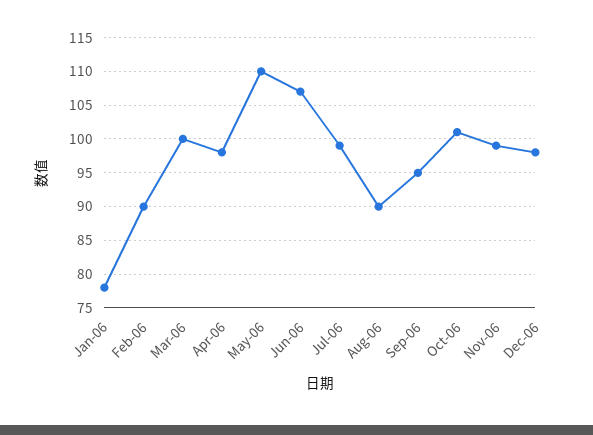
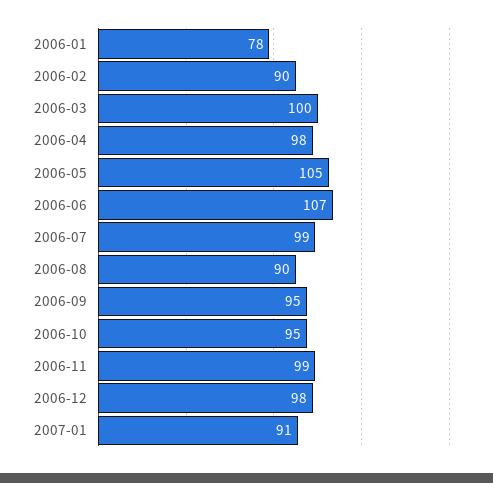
May-06: 110 -> 105
Oct-06: 101 -> 95
2007-01: none -> 91

